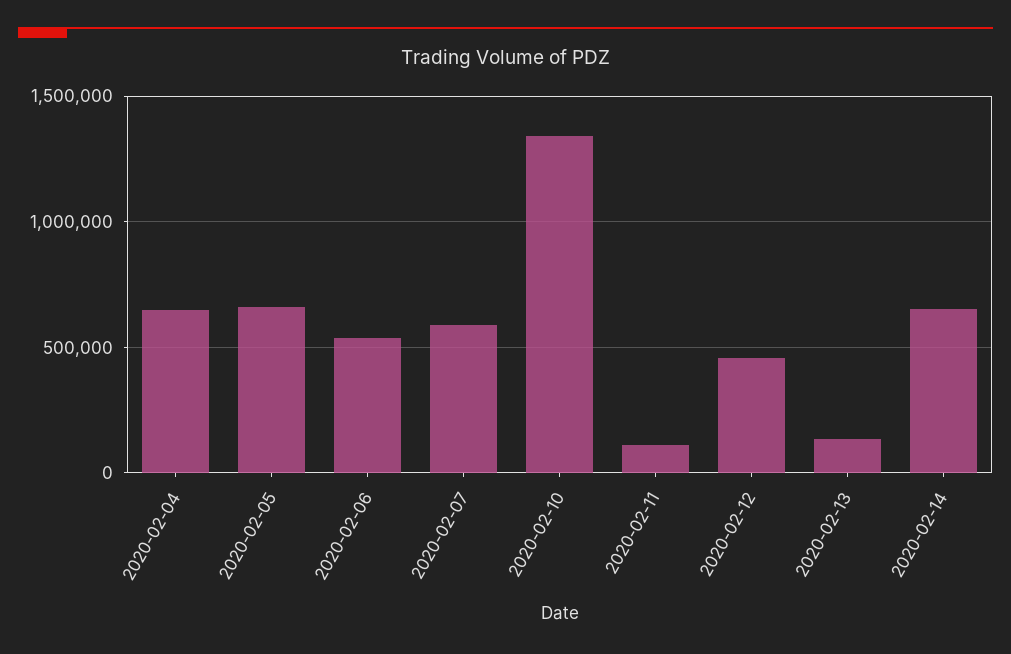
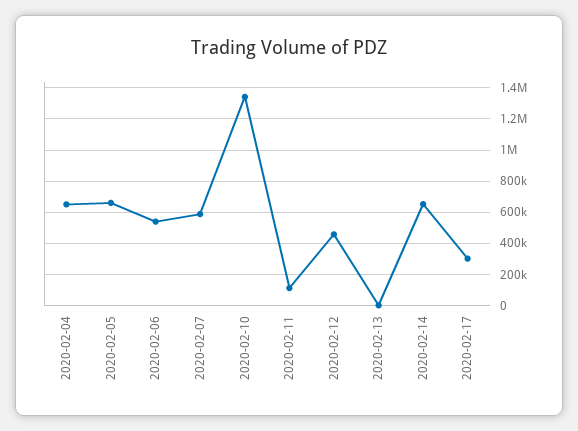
2020-02-13: 150000 -> 0
2020-02-17: none -> 300000

